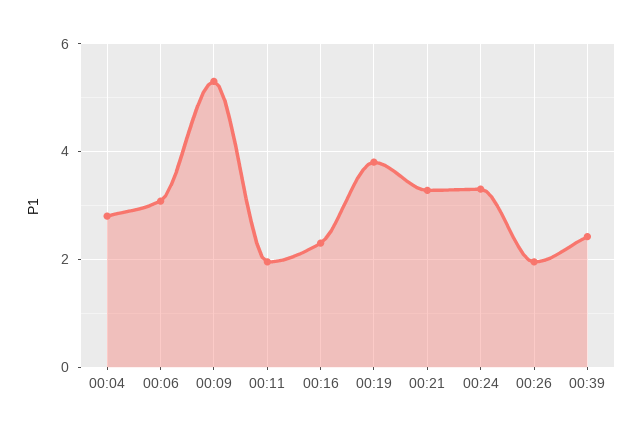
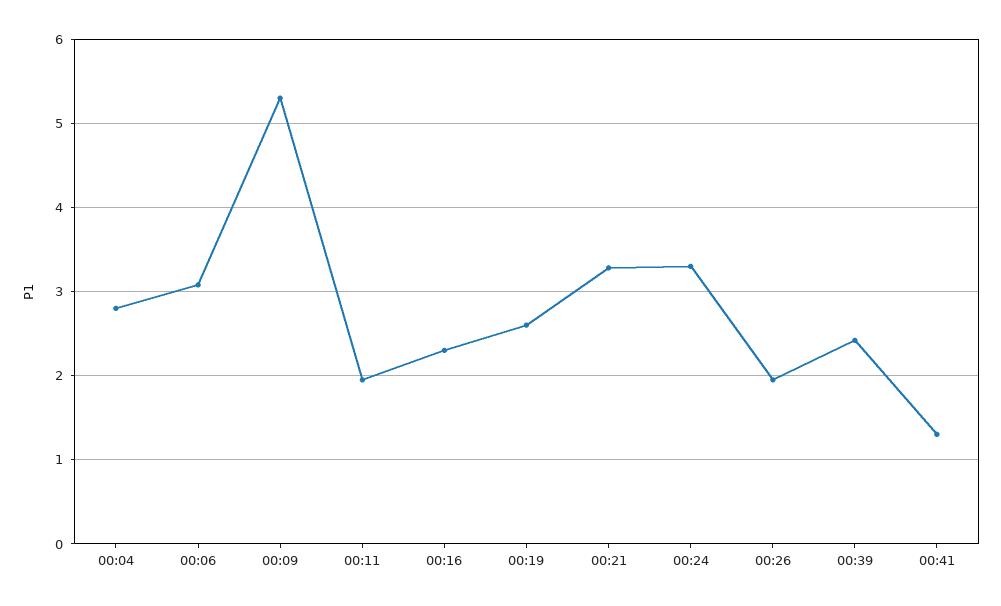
00:19: 3.8 -> 2.6
00:41: none -> 1.3

